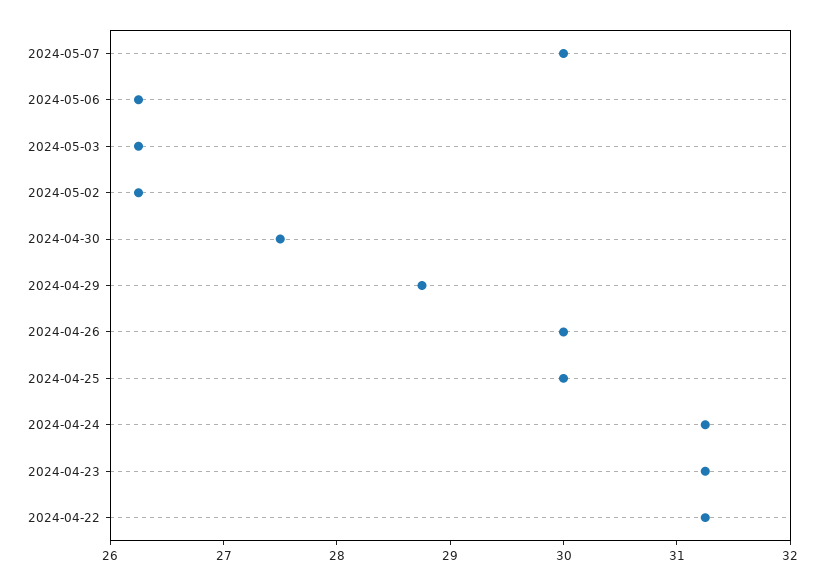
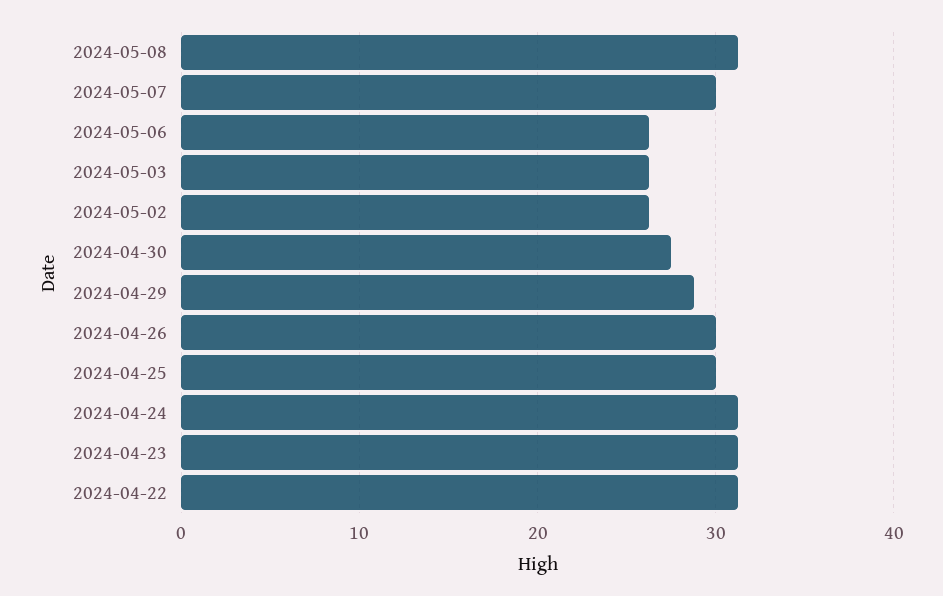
2024-05-08: none -> 31

